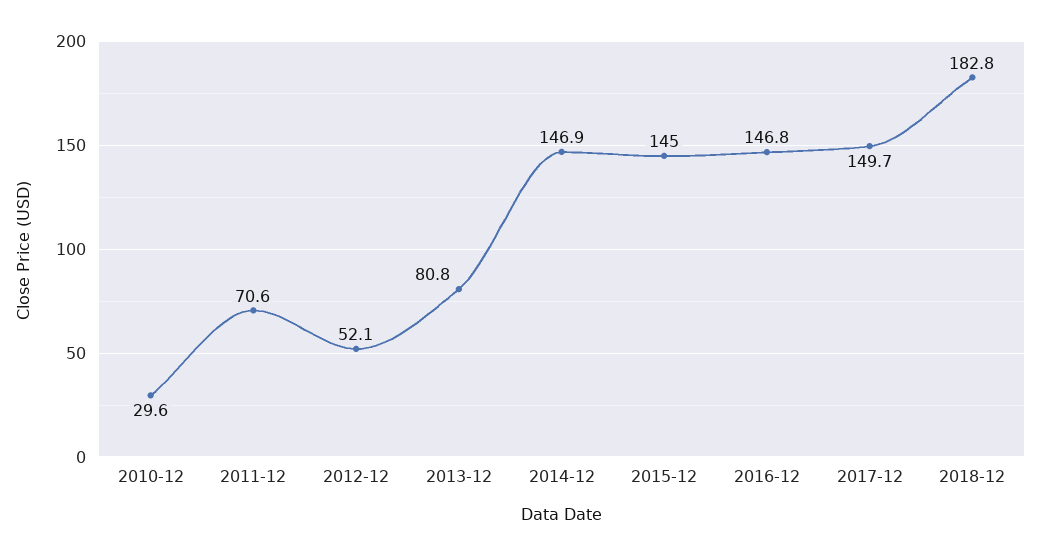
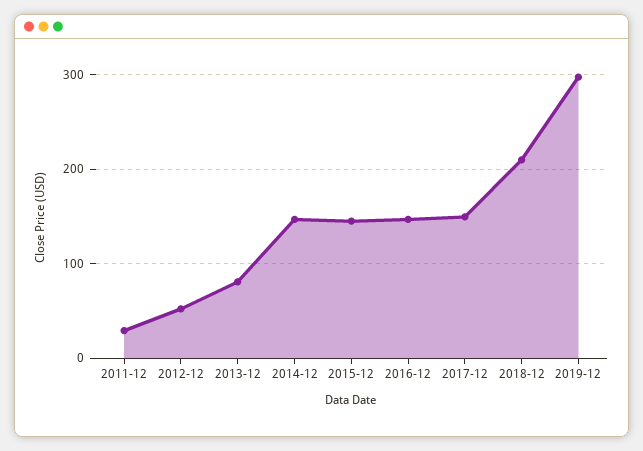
2010-12: 29.6 -> none
2011-12: 70.6 -> 30
2018-12: 182.8 -> 210
2019-12: none -> 300

